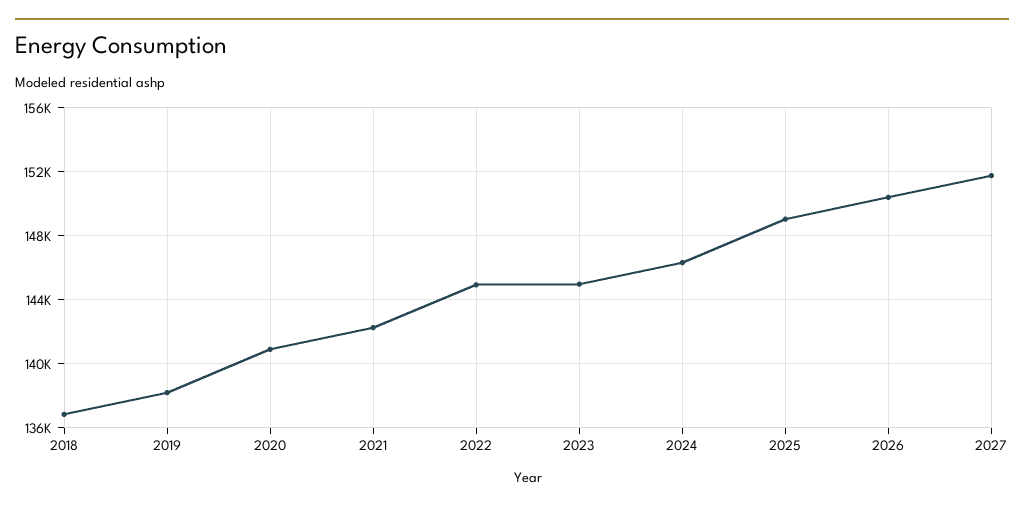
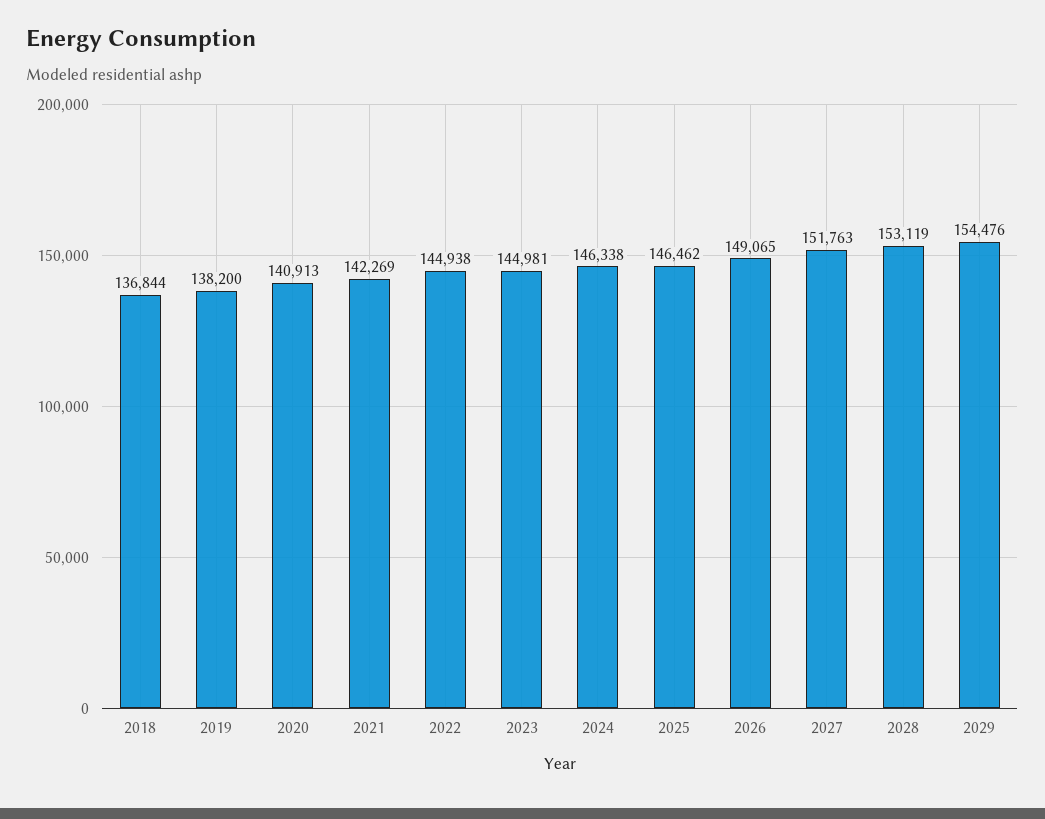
2025: 149000 -> 146462
2026: 150500 -> 149065
2028: none -> 153119
2029: none -> 154476

